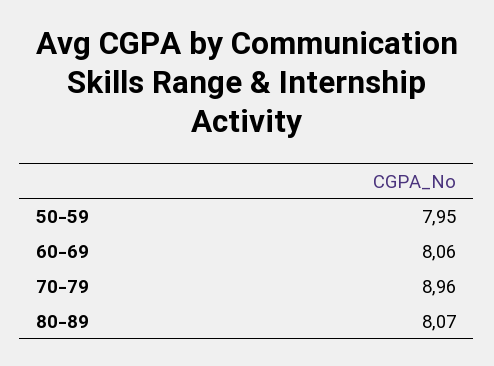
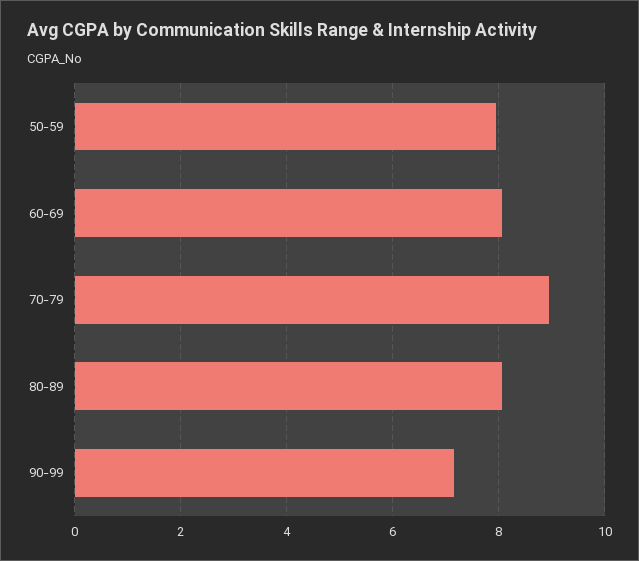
90-99: none -> 7.2

